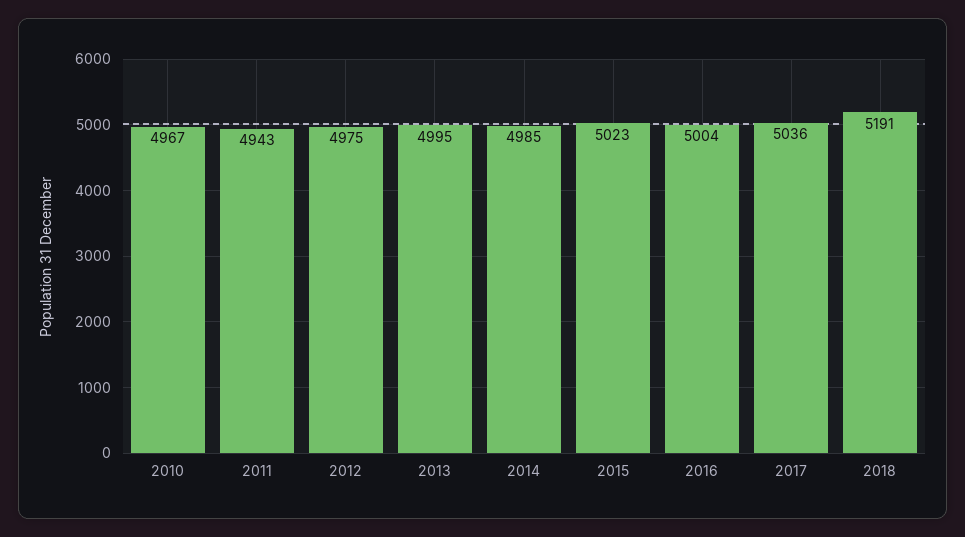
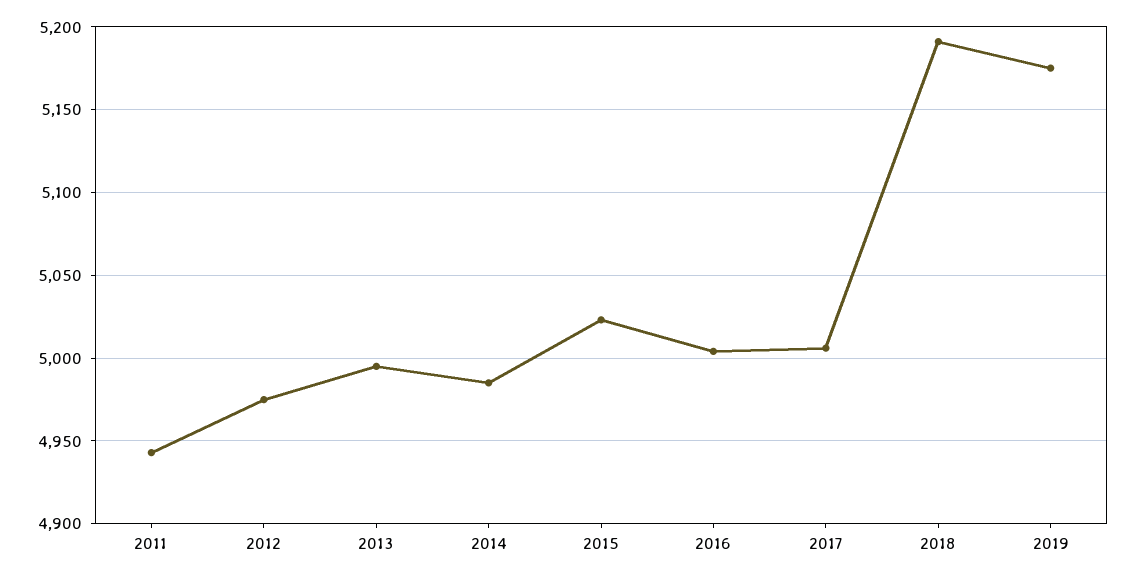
2010: 4967 -> none
2017: 5036 -> 5005
2019: none -> 5175

